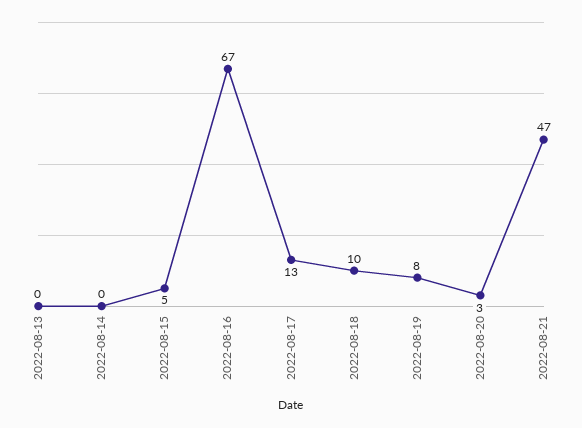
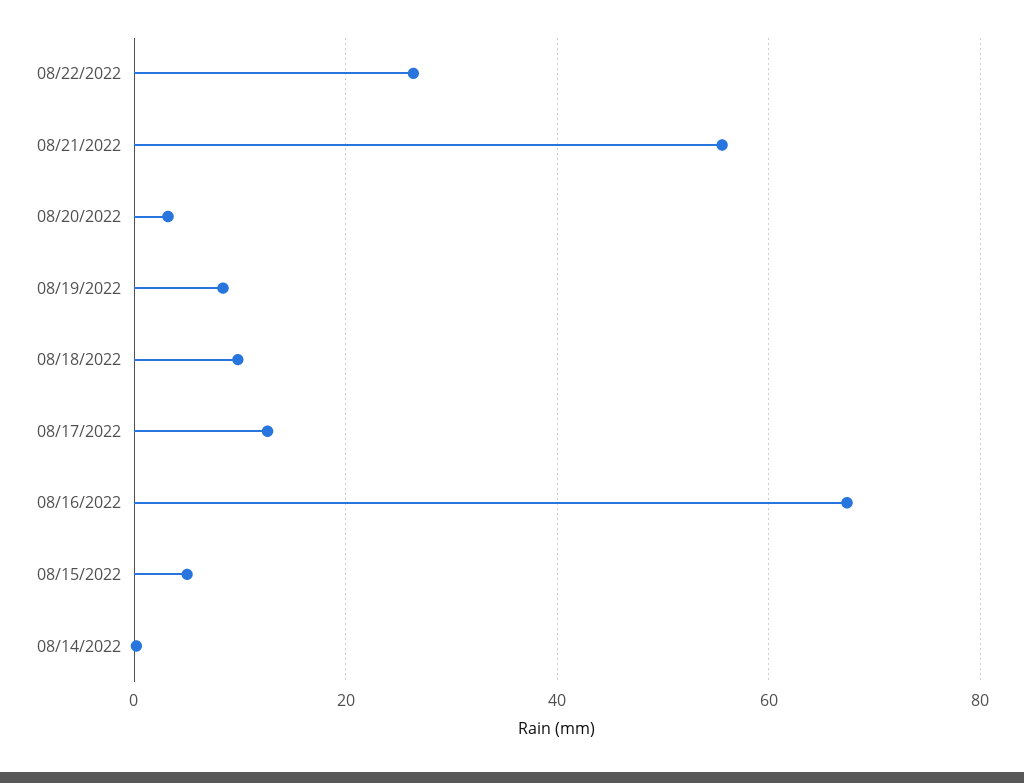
2022-08-13: 0 -> none
2022-08-21: 47 -> 56
08/22/2022: none -> 26

